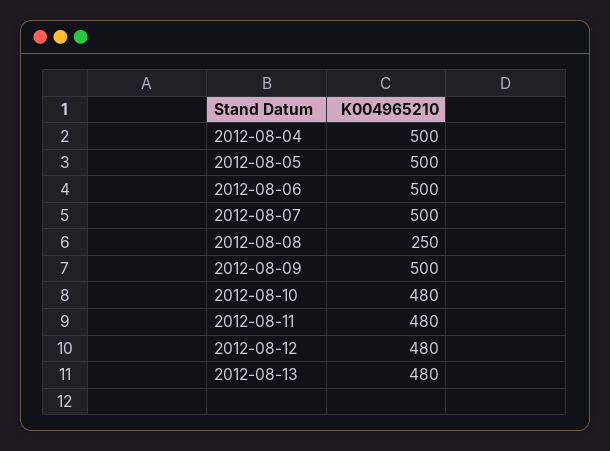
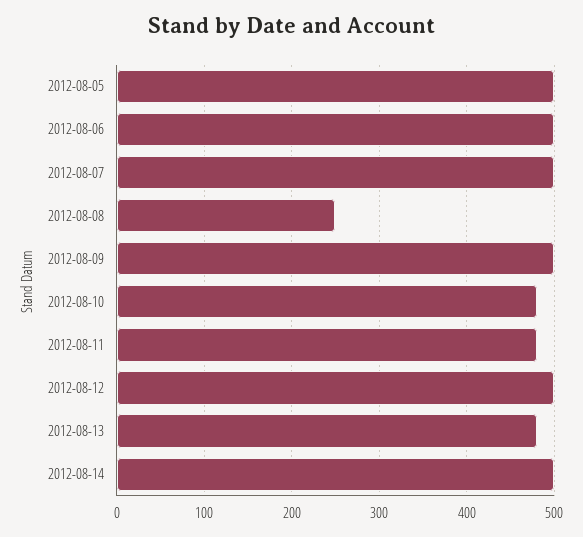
2012-08-04: 500 -> none
2012-08-12: 480 -> 500
2012-08-14: none -> 500

